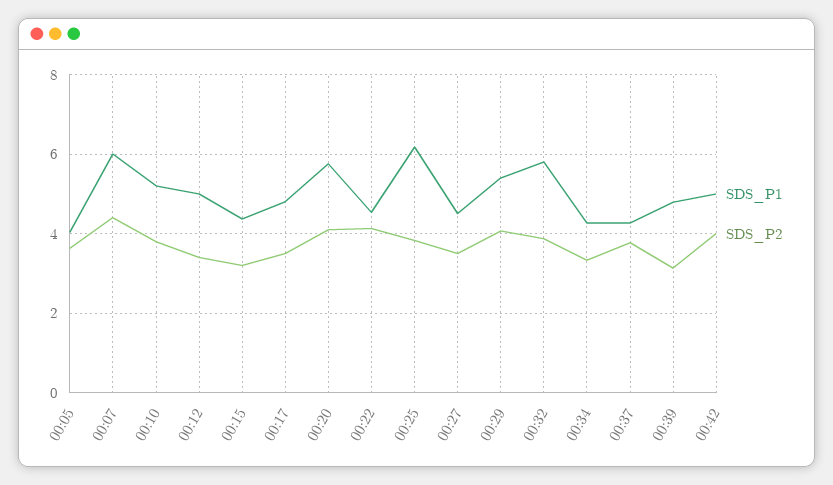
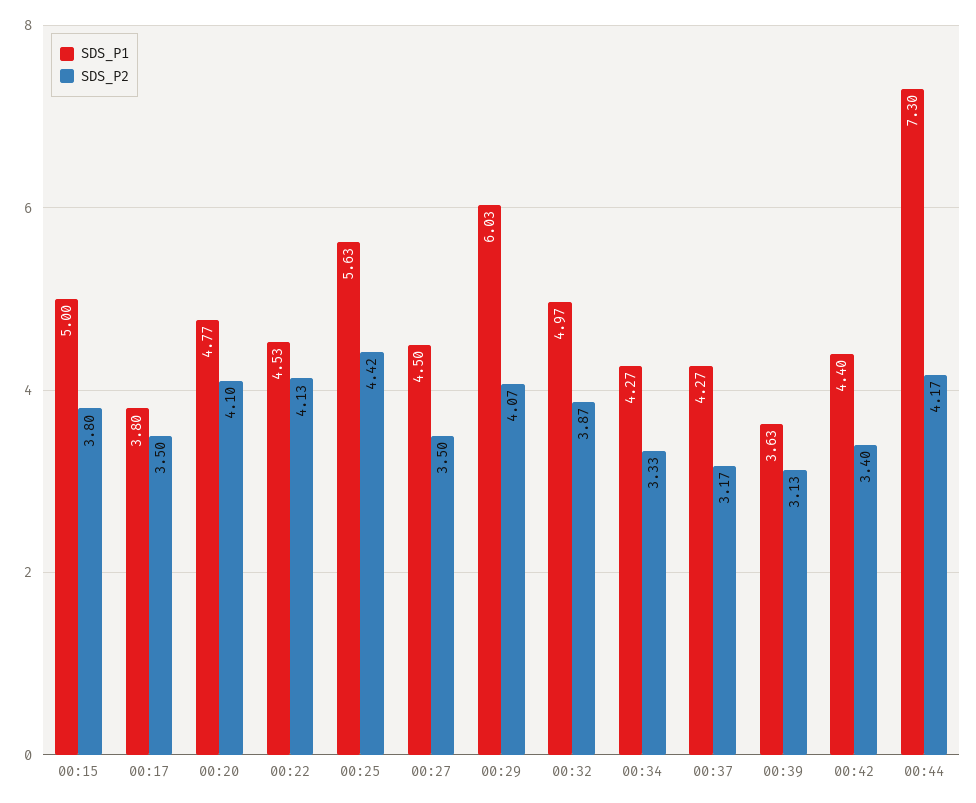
SDS_P1, 00:05: 4 -> none
SDS_P2, 00:05: 3.6 -> none
SDS_P1, 00:07: 6 -> none
SDS_P2, 00:07: 4.4 -> none
SDS_P1, 00:10: 5.2 -> none
SDS_P2, 00:10: 3.8 -> none
SDS_P1, 00:12: 5 -> none
SDS_P2, 00:12: 3.4 -> none
SDS_P1, 00:15: 4.4 -> 5
SDS_P2, 00:15: 3.2 -> 3.8
SDS_P1, 00:17: 4.8 -> 3.8
SDS_P1, 00:20: 5.8 -> 4.77
SDS_P1, 00:25: 6.2 -> 5.63
SDS_P2, 00:25: 3.8 -> 4.42
SDS_P1, 00:29: 5.4 -> 6.03
SDS_P1, 00:32: 5.8 -> 4.97
SDS_P2, 00:37: 3.8 -> 3.17
SDS_P1, 00:39: 4.8 -> 3.63
SDS_P1, 00:42: 5 -> 4.4
SDS_P2, 00:42: 4 -> 3.4
SDS_P1, 00:44: none -> 7.3
SDS_P2, 00:44: none -> 4.17

